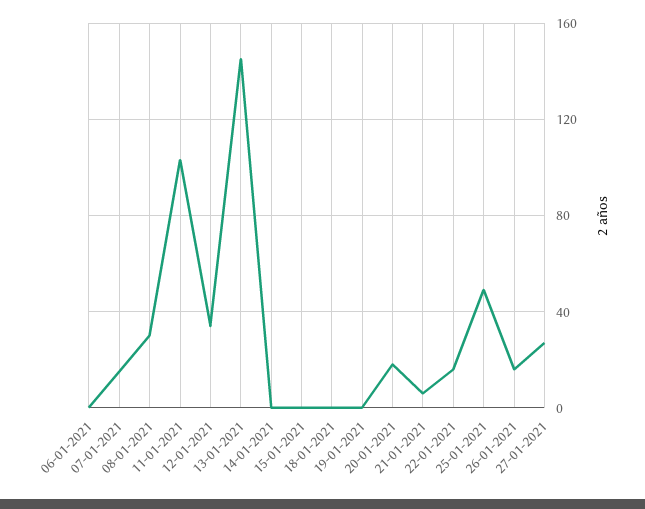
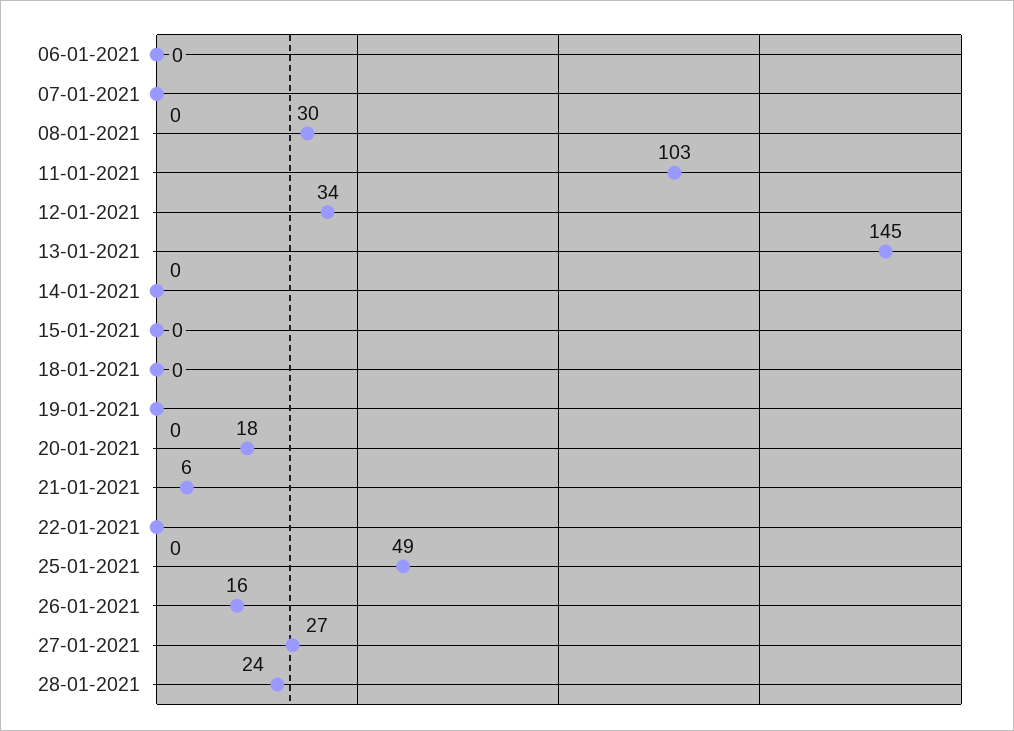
07-01-2021: 15 -> 0
22-01-2021: 15 -> 0
28-01-2021: none -> 24

